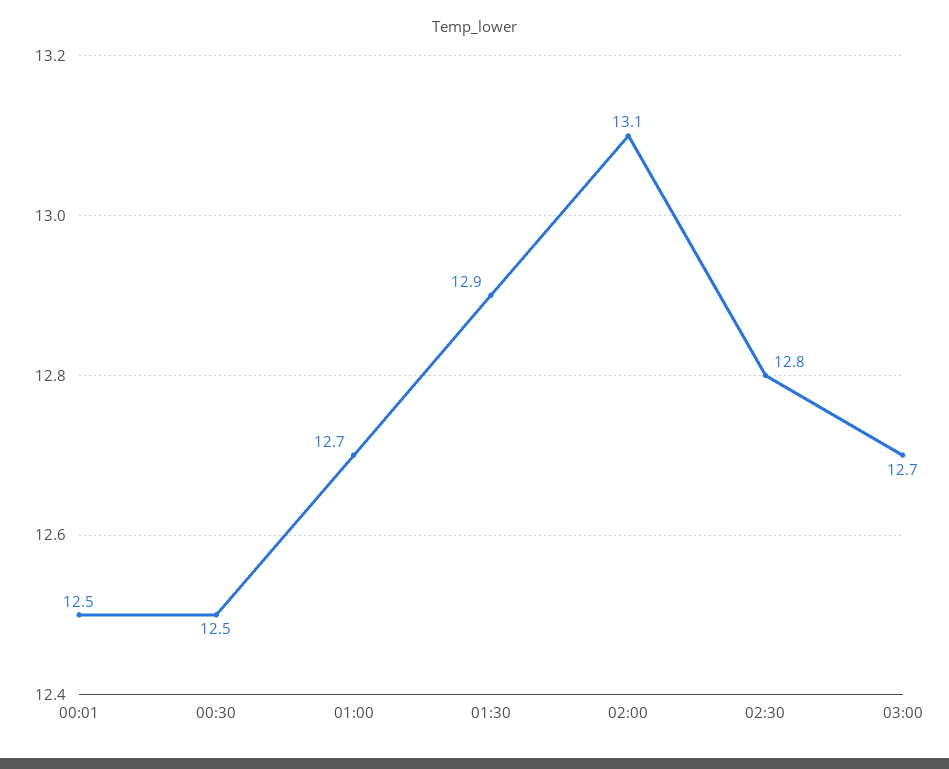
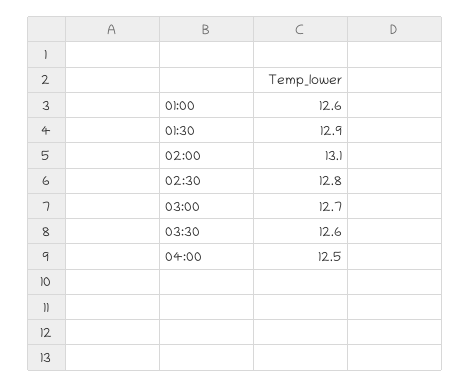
00:01: 12.5 -> none
00:30: 12.5 -> none
01:00: 12.7 -> 12.6
03:30: none -> 12.6
04:00: none -> 12.5

